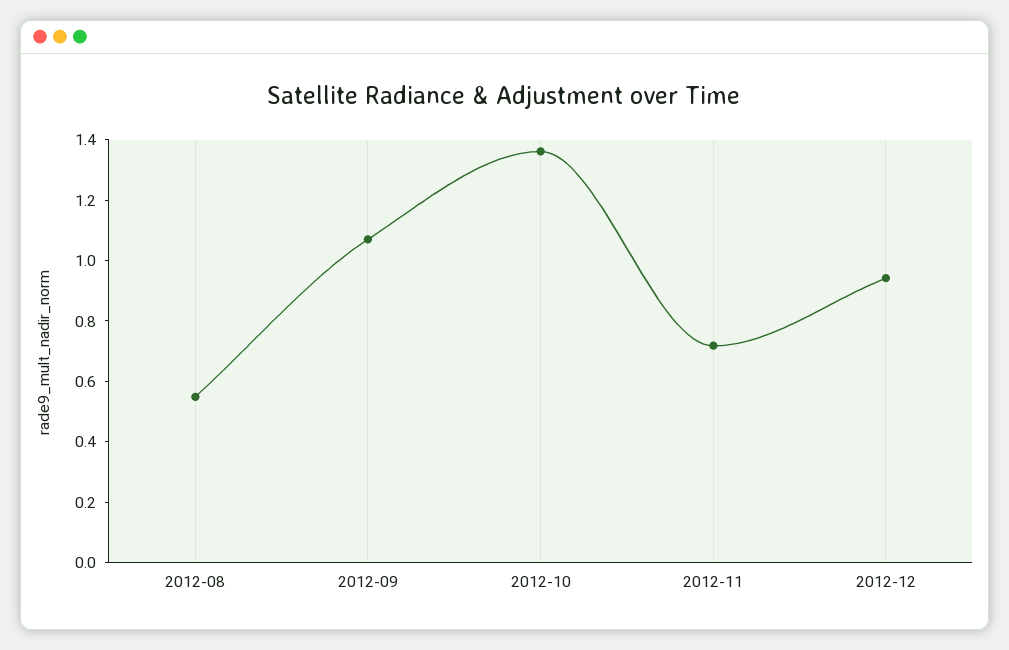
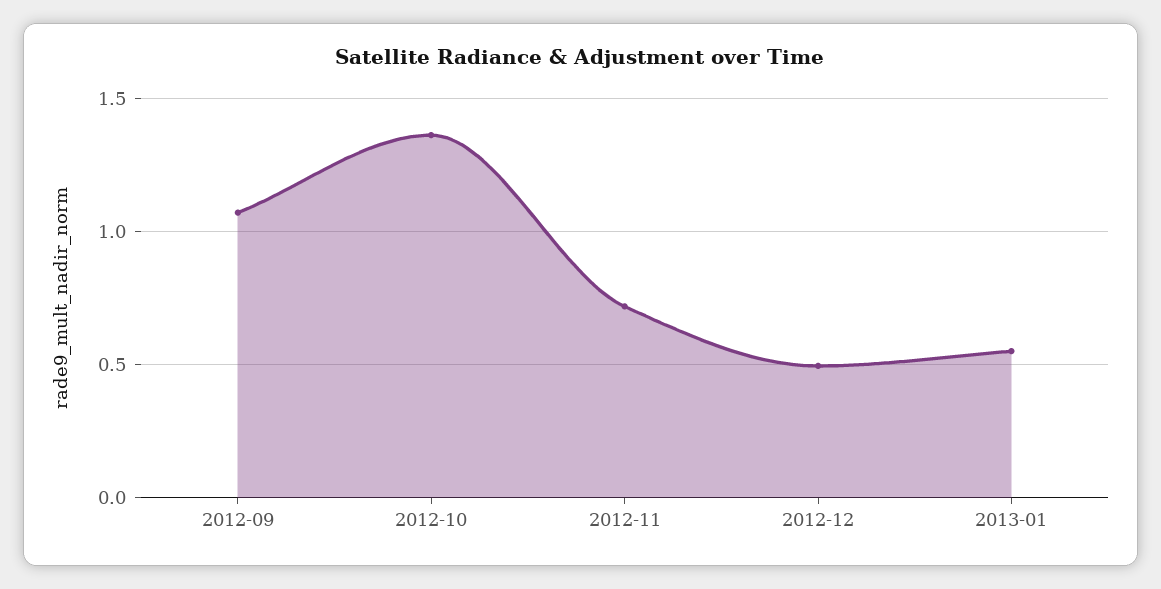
2012-08: 0.55 -> none
2012-12: 0.95 -> 0.5
2013-01: none -> 0.55

